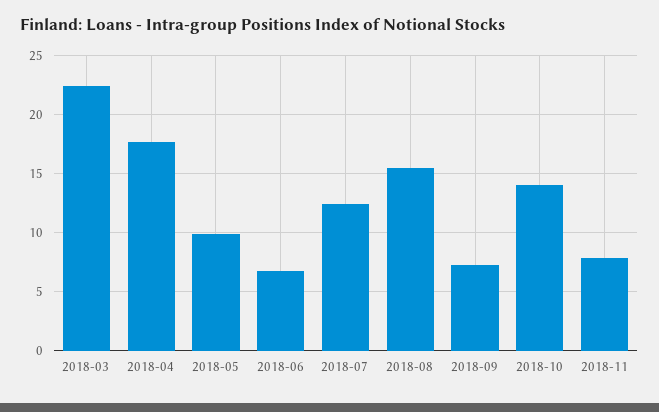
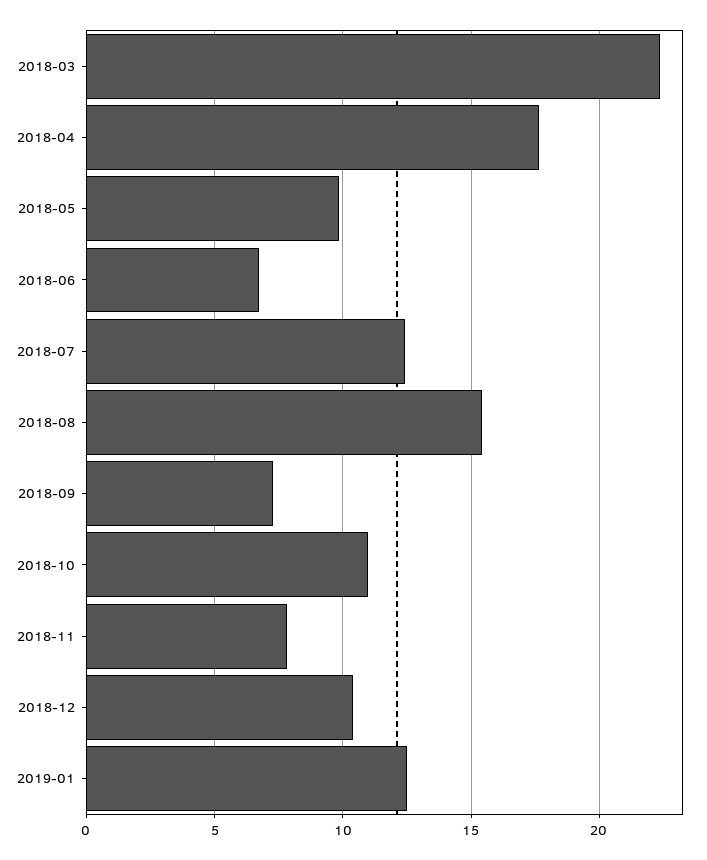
2018-10: 14 -> 11
2018-12: none -> 10.5
2019-01: none -> 12.5

